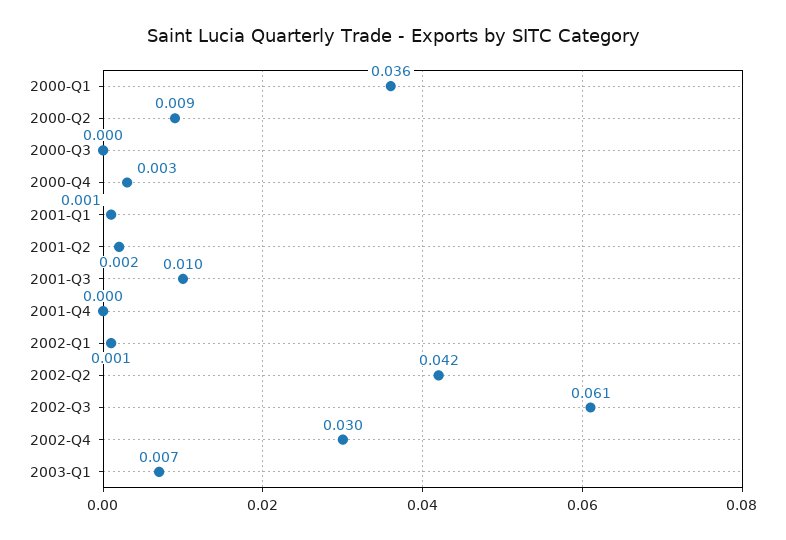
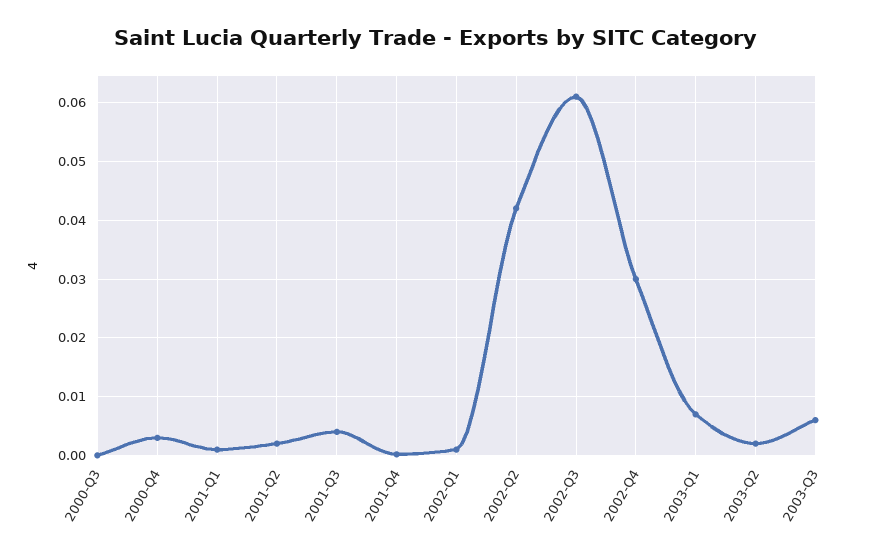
2000-Q1: 0.036 -> none
2000-Q2: 0.009 -> none
2001-Q3: 0.01 -> 0.004
2003-Q2: none -> 0.002
2003-Q3: none -> 0.006

